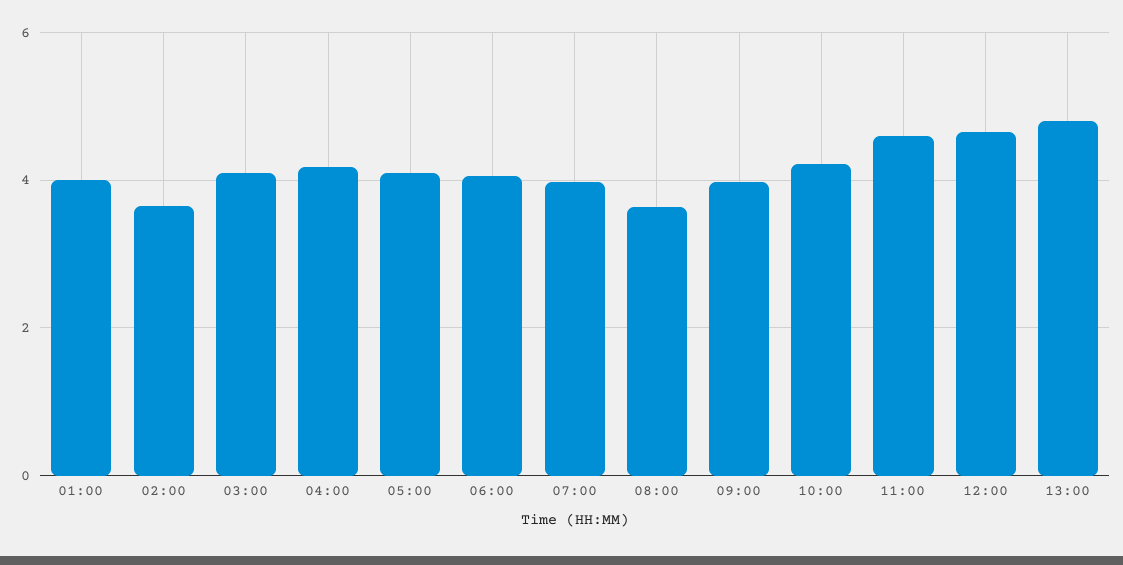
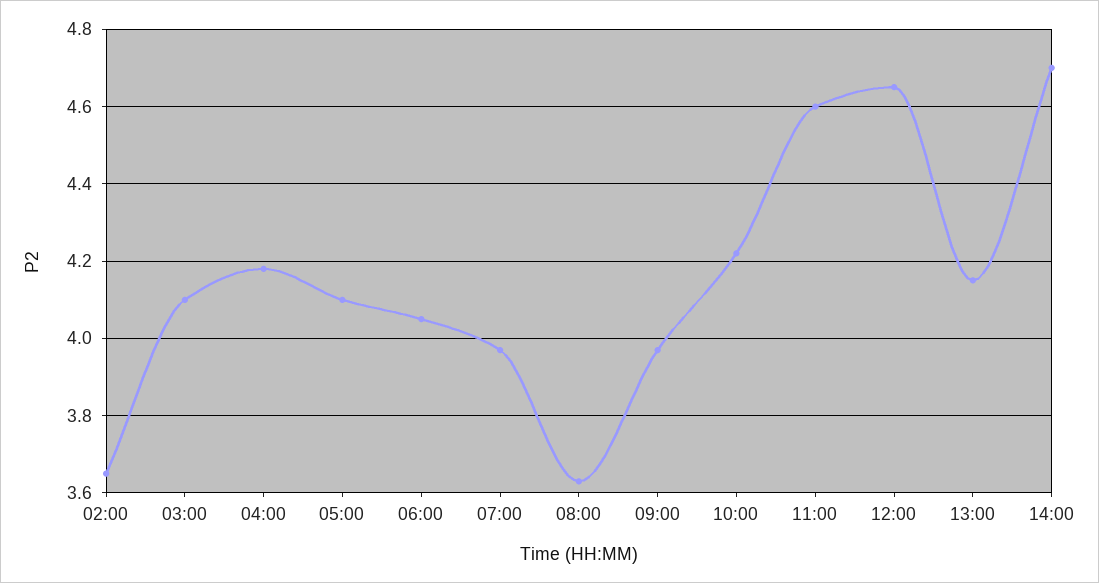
01:00: 4 -> none
13:00: 4.8 -> 4.15
14:00: none -> 4.7

